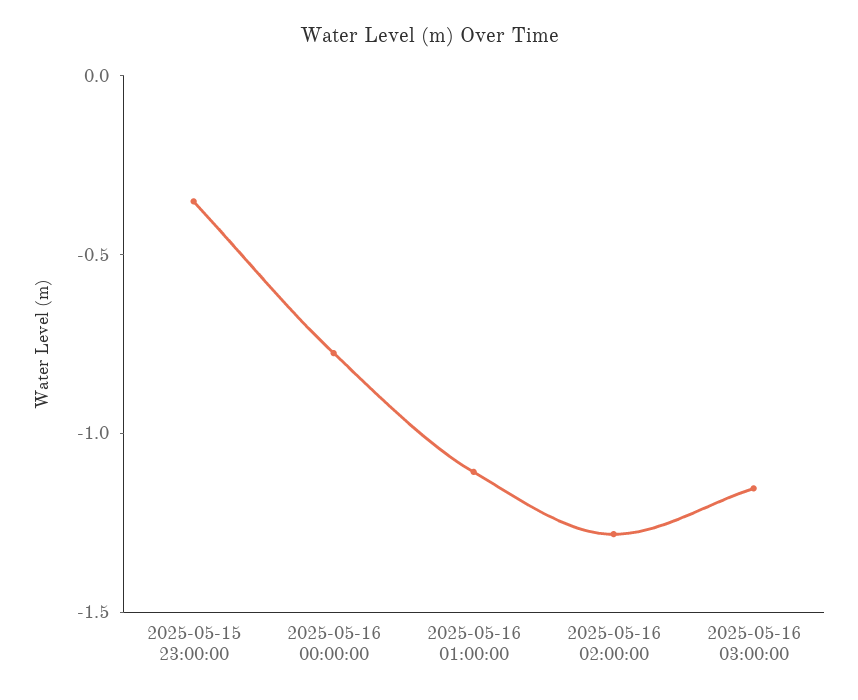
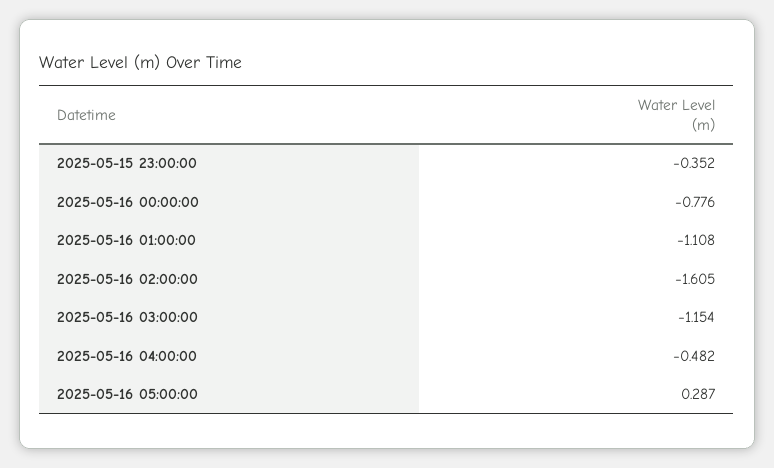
2025-05-16 02:00:00: -1.3 -> -1.605
2025-05-16 04:00:00: none -> -0.482
2025-05-16 05:00:00: none -> 0.287

